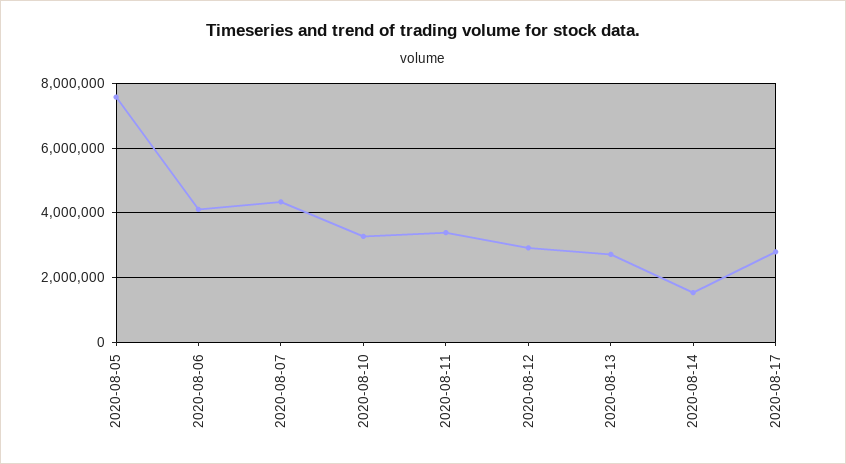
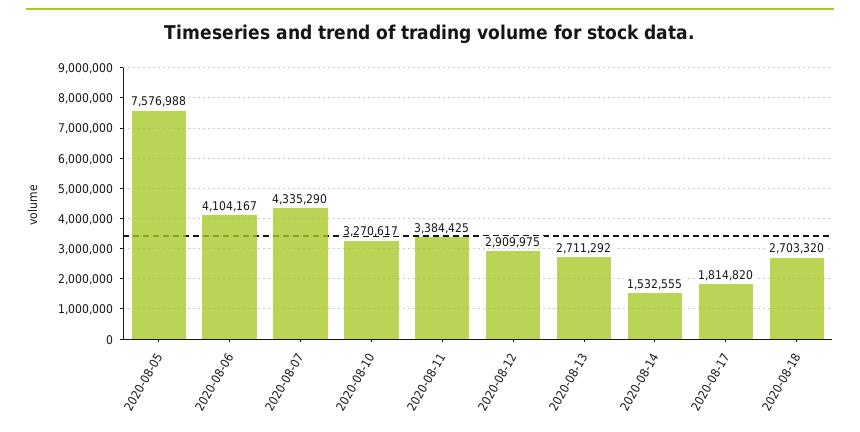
2020-08-17: 2800000 -> 1814820
2020-08-18: none -> 2703320

